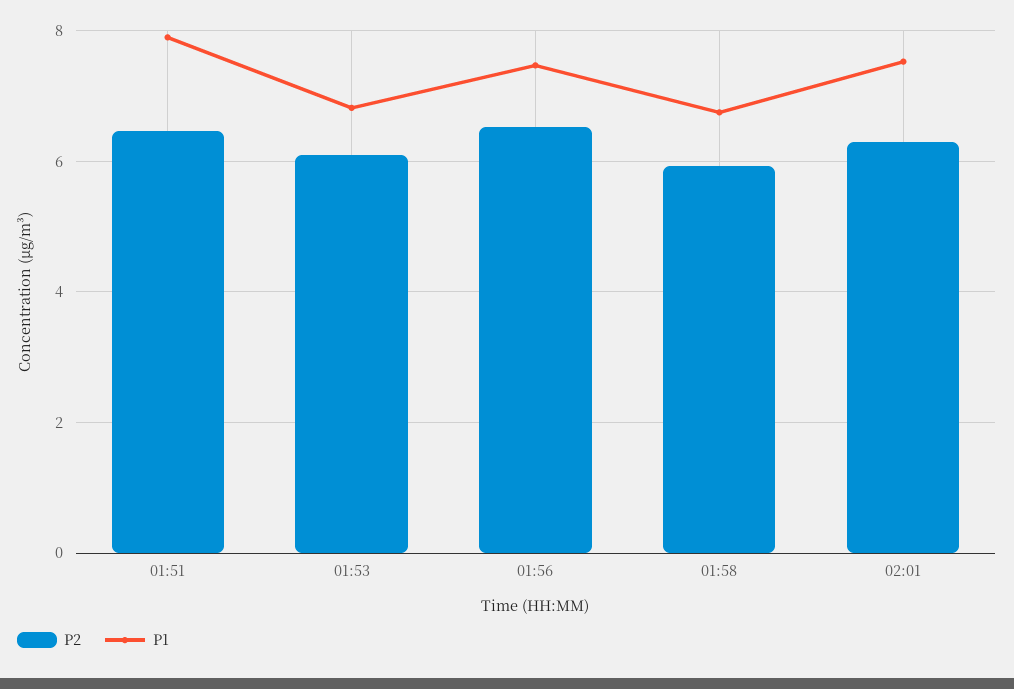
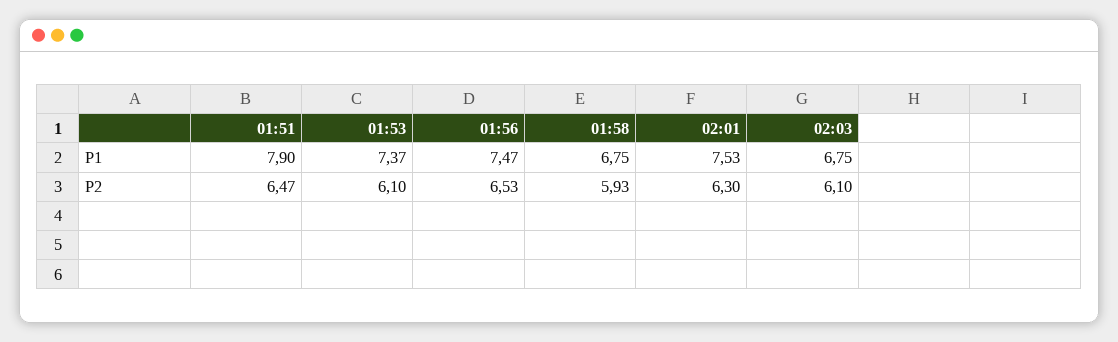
P1, 01:53: 6.8 -> 7.37
P1, 02:03: none -> 6.75
P2, 02:03: none -> 6.1

